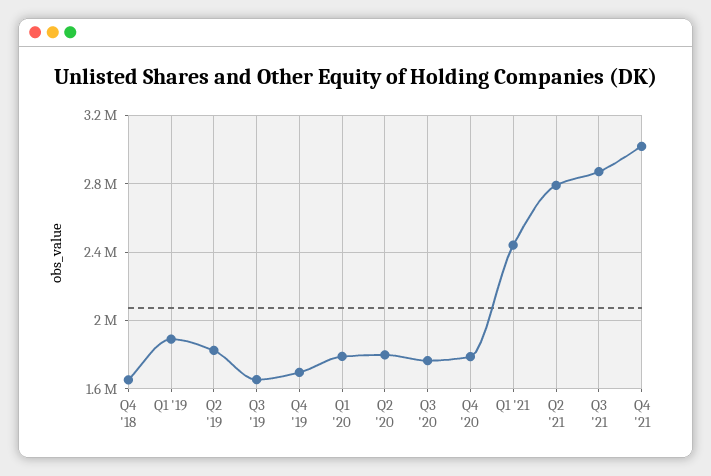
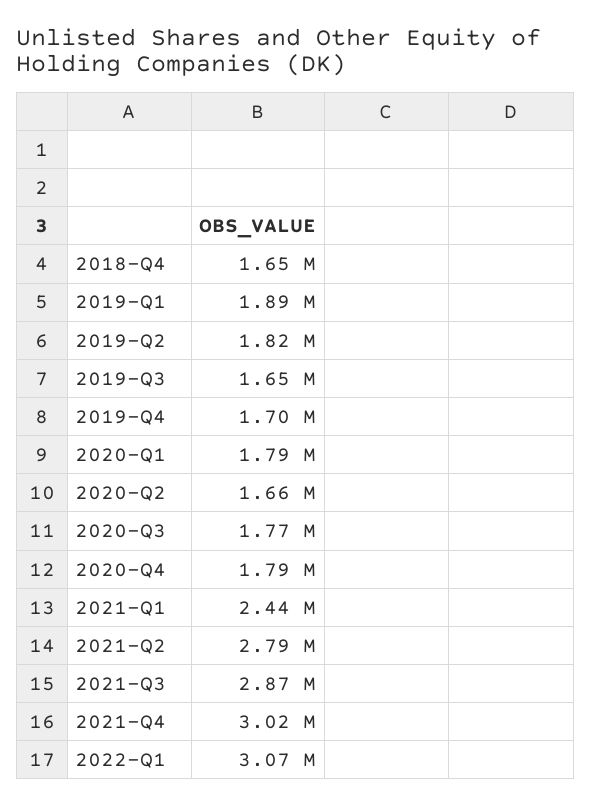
Q2 '20: 1800000 -> 1660000
2022-Q1: none -> 3070000

